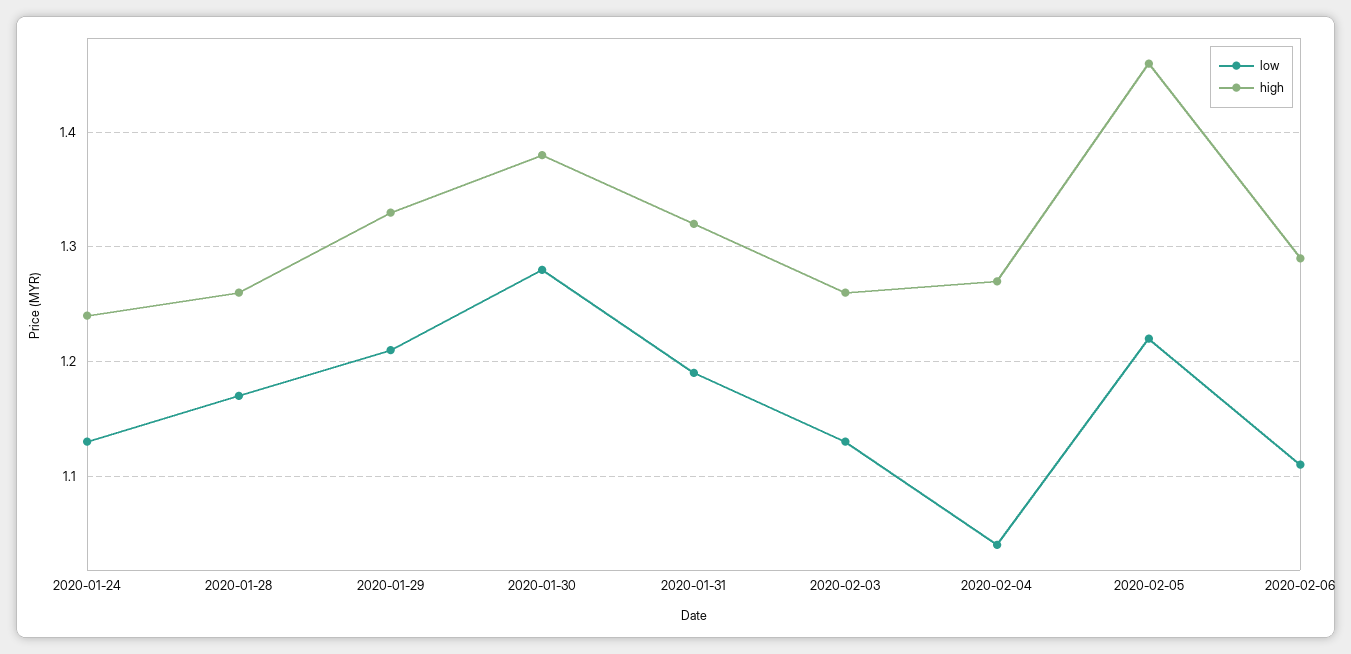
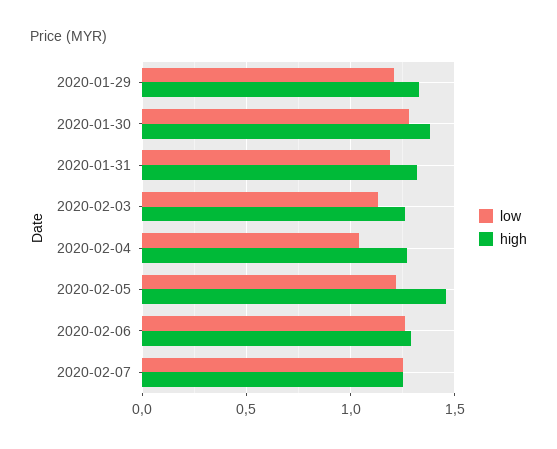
low, 2020-01-24: 1.13 -> none
high, 2020-01-24: 1.24 -> none
low, 2020-01-28: 1.17 -> none
high, 2020-01-28: 1.26 -> none
low, 2020-02-06: 1.11 -> 1.25
low, 2020-02-07: none -> 1.25
high, 2020-02-07: none -> 1.25

